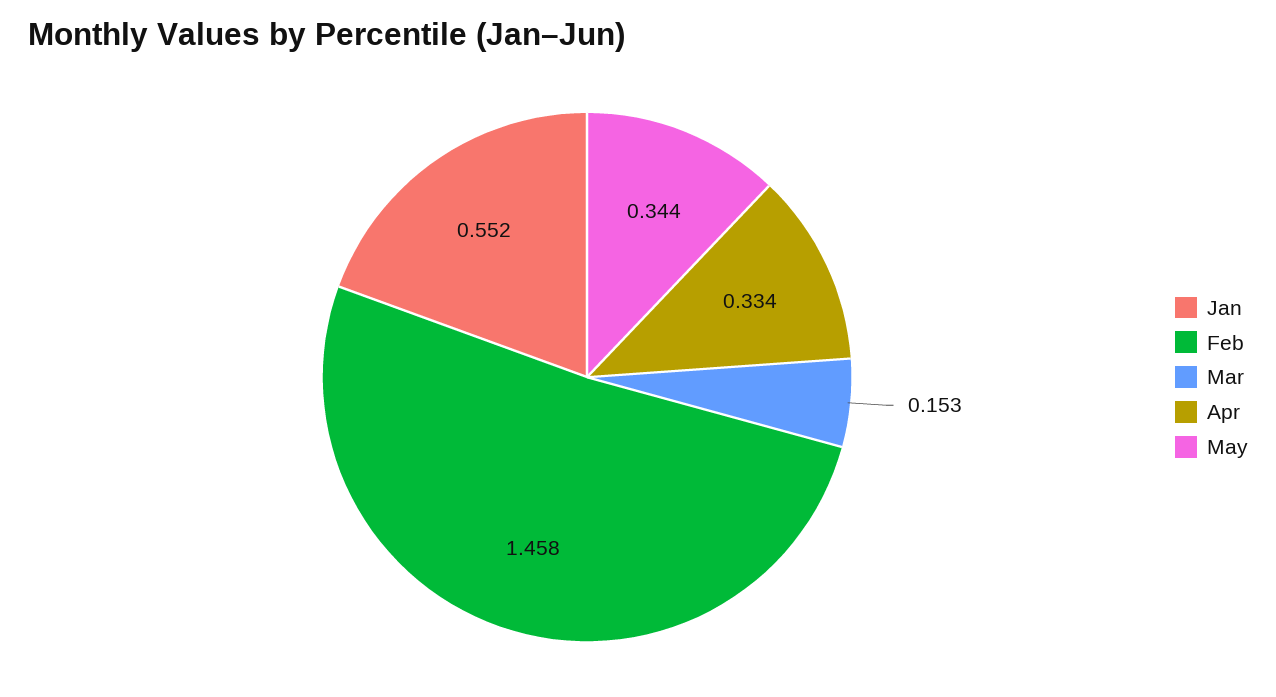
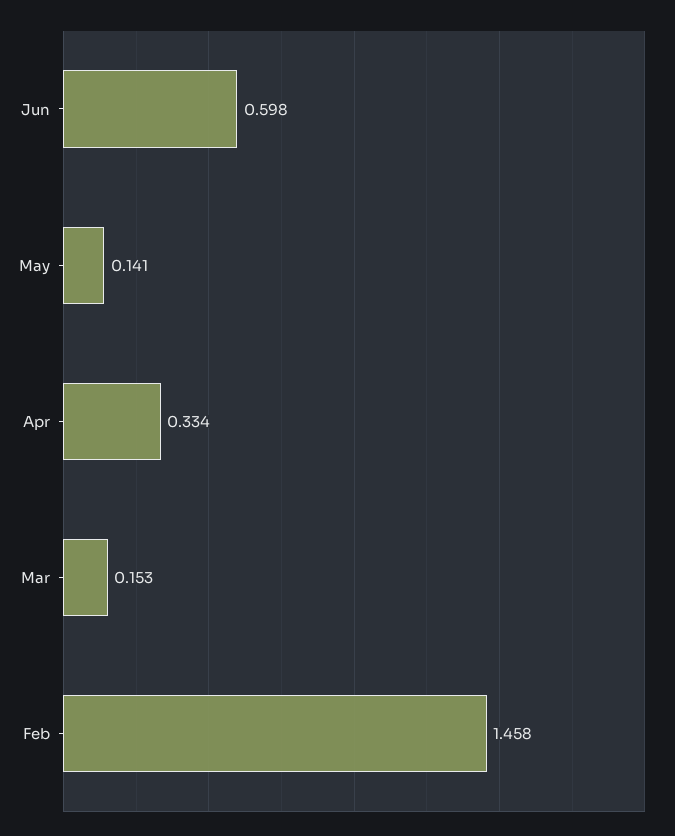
Jan: 0.552 -> none
May: 0.344 -> 0.141
Jun: none -> 0.598

